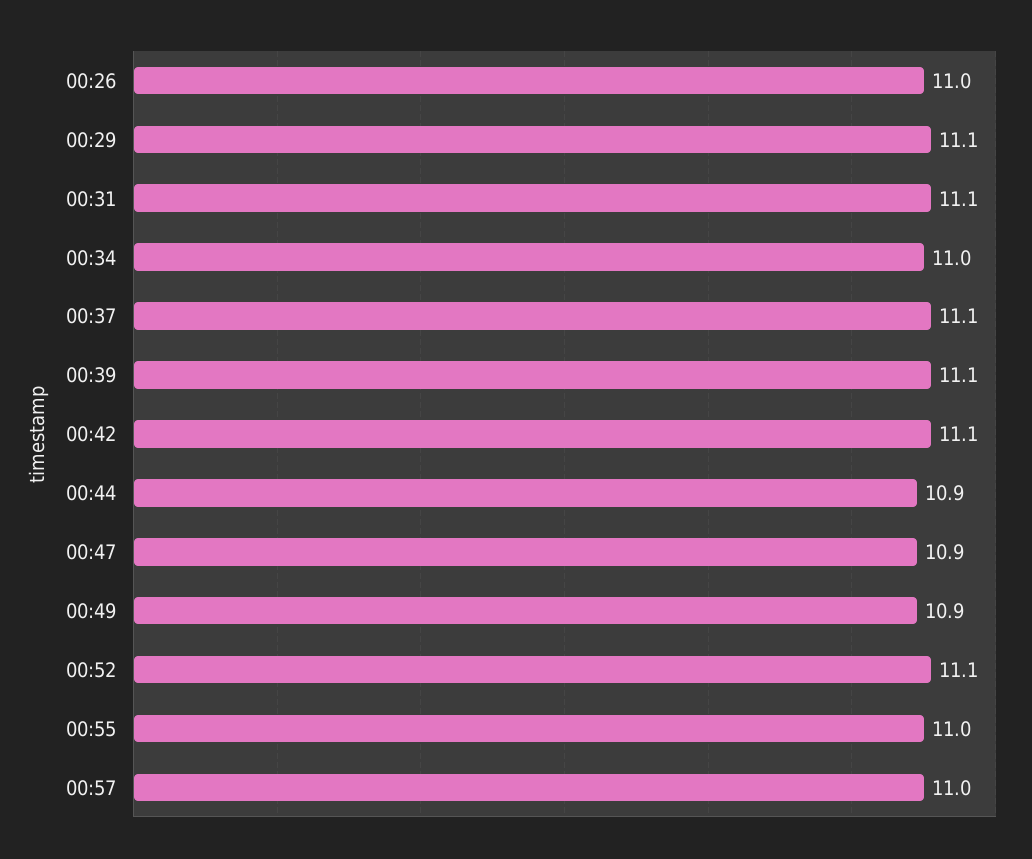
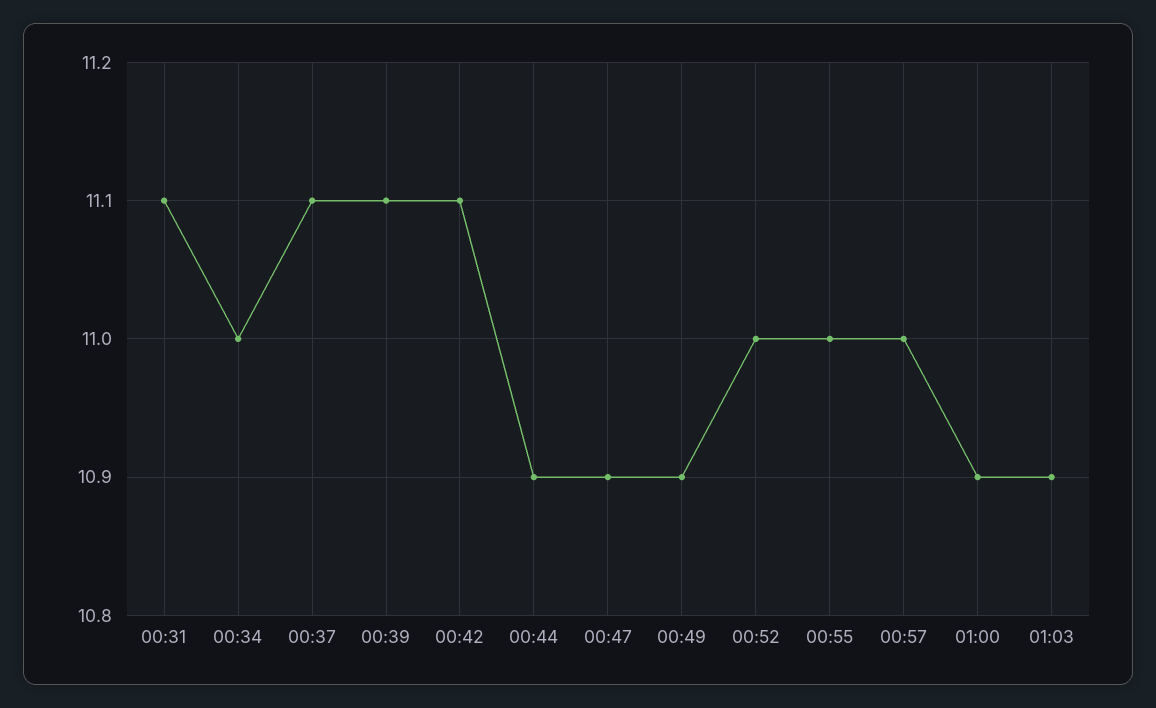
00:26: 11 -> none
00:29: 11.1 -> none
00:52: 11.1 -> 11
01:00: none -> 10.9
01:03: none -> 10.9

